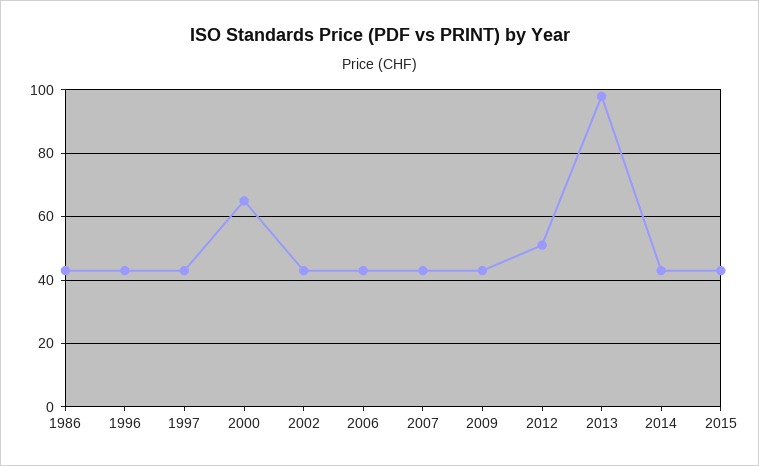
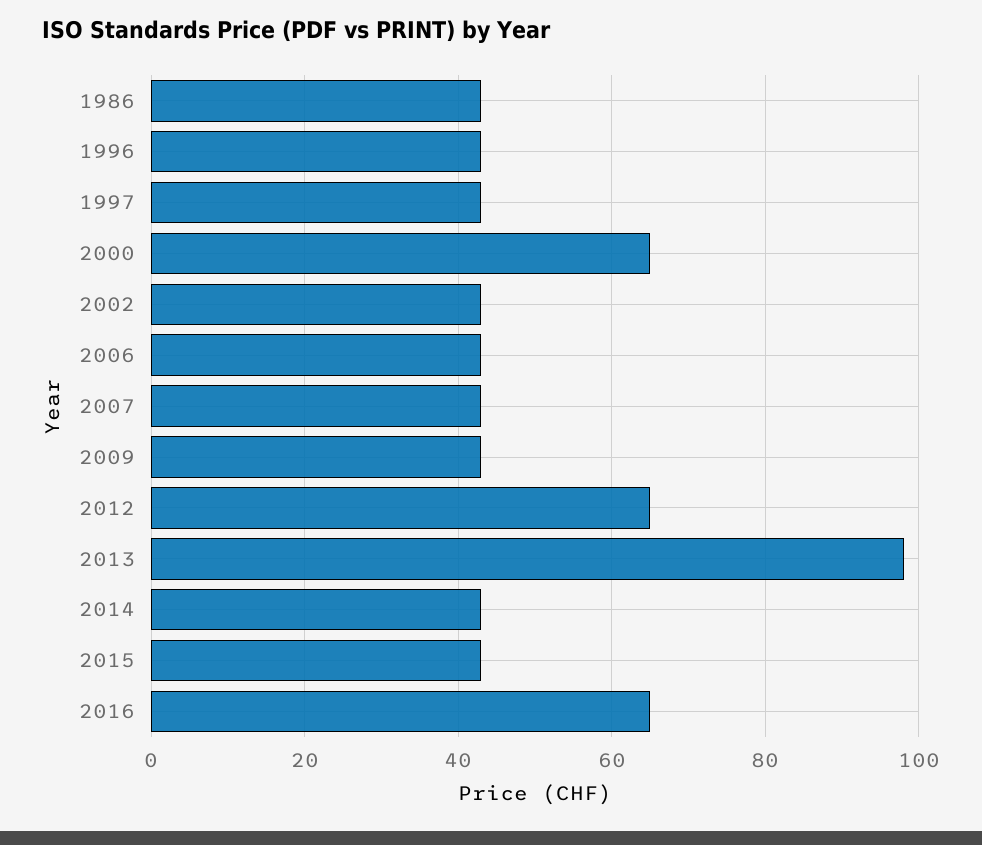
2012: 50 -> 65
2016: none -> 65

